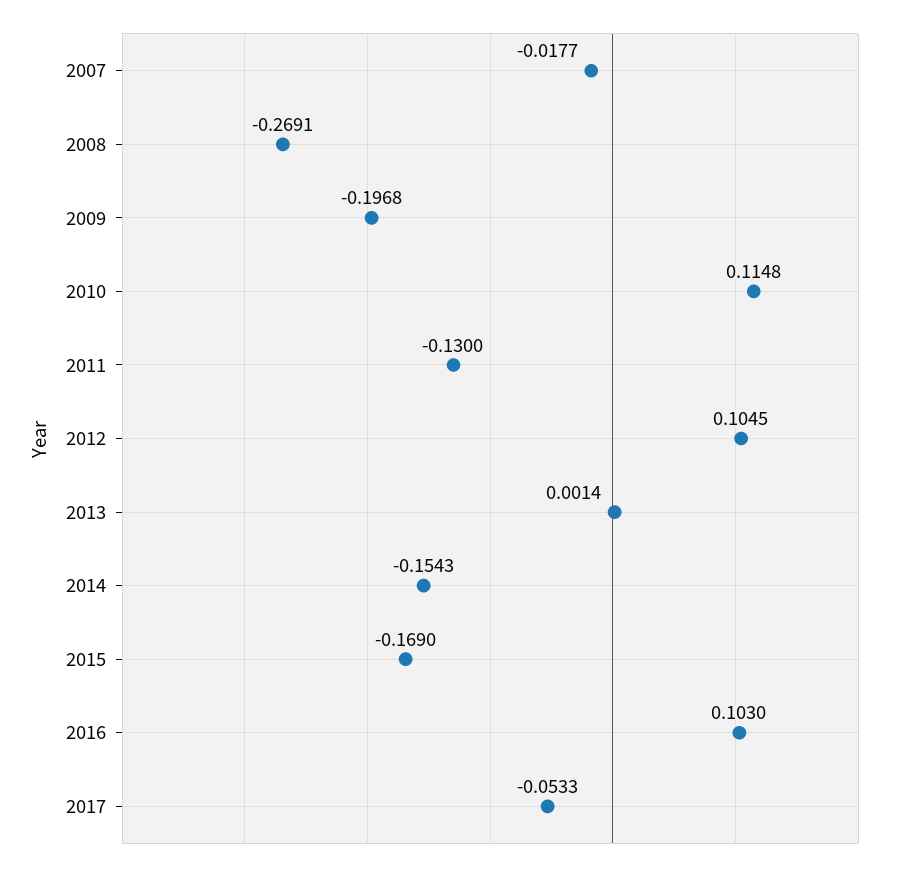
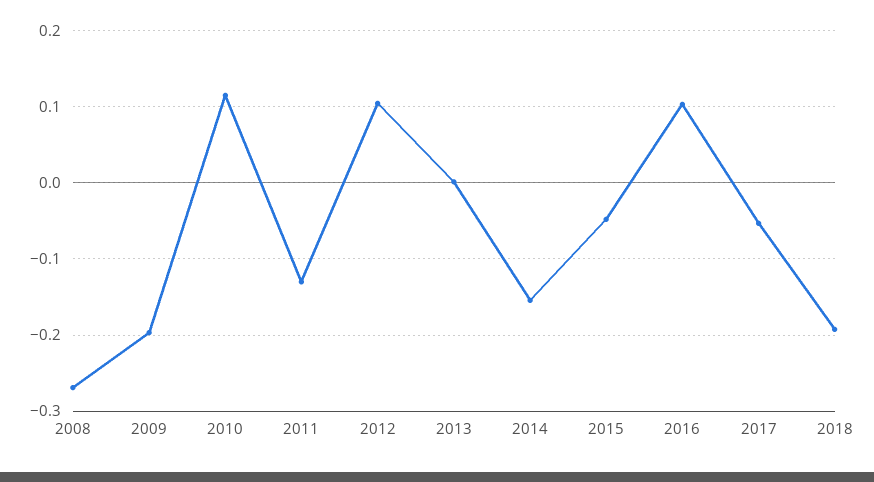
2007: -0.0177 -> none
2015: -0.169 -> -0.05
2018: none -> -0.19

